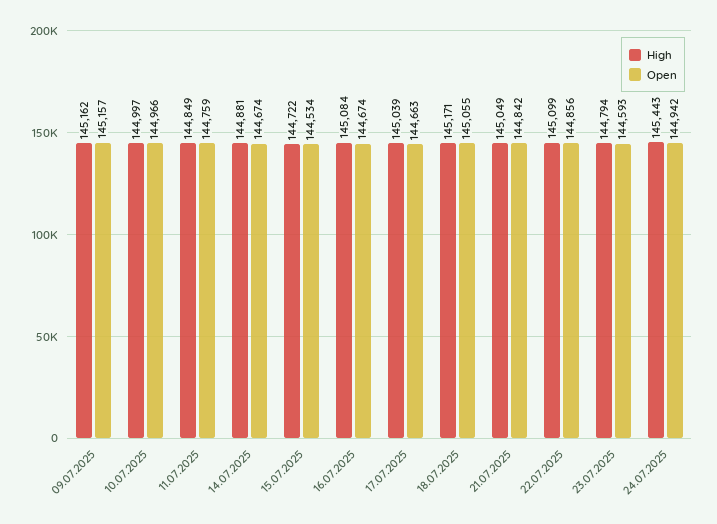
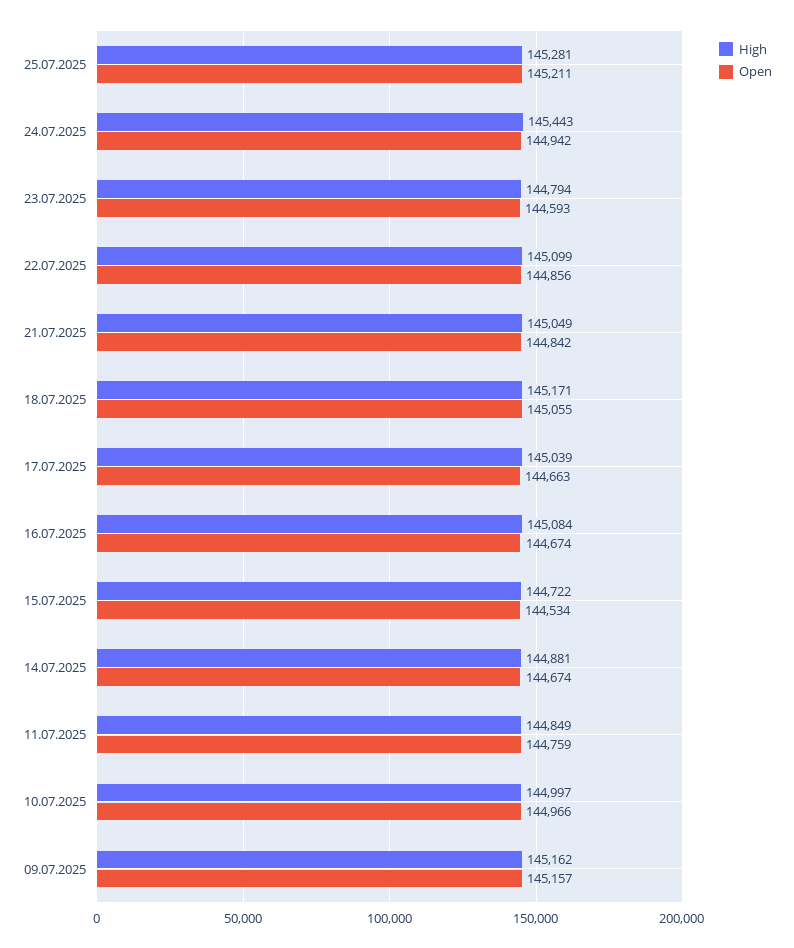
High, 25.07.2025: none -> 145281
Open, 25.07.2025: none -> 145211

